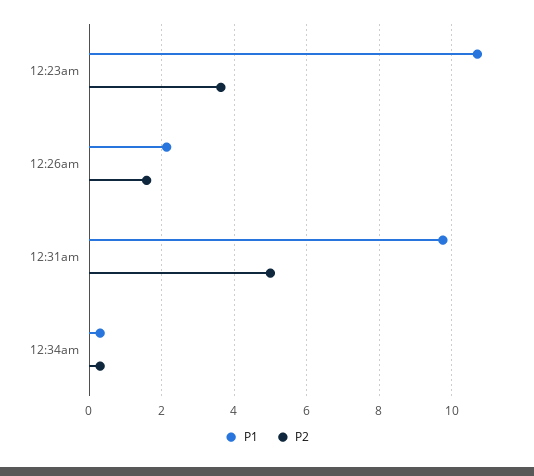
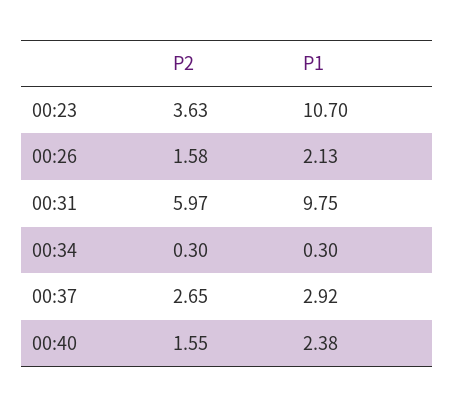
P2, 12:31am: 5 -> 5.97
P2, 00:37: none -> 2.65
P1, 00:37: none -> 2.92
P2, 00:40: none -> 1.55
P1, 00:40: none -> 2.38

